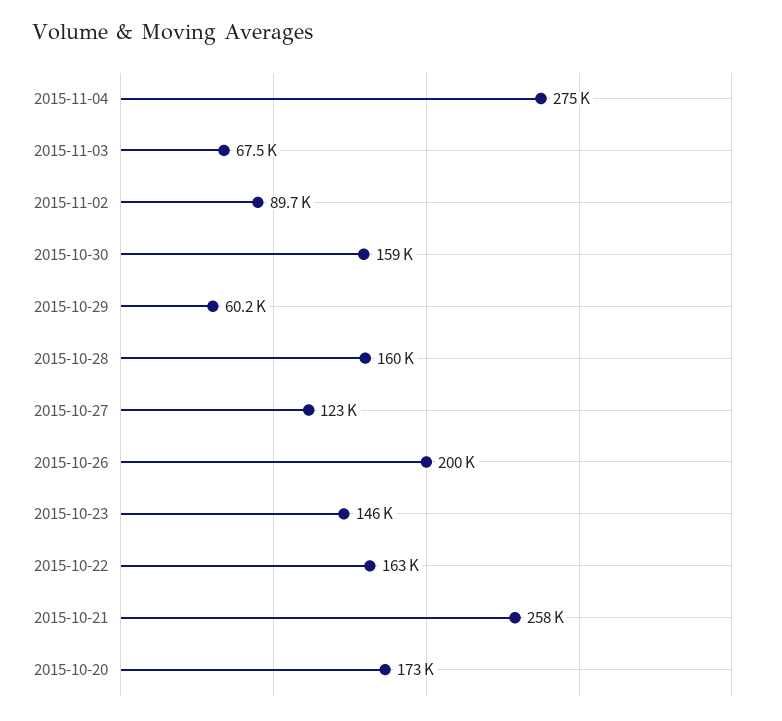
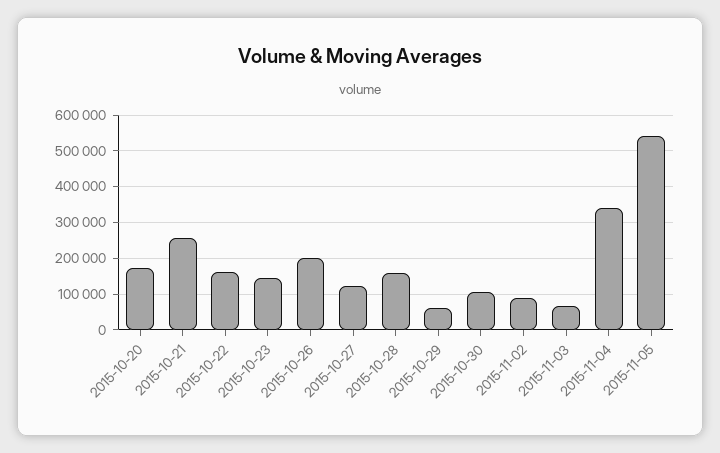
2015-11-04: 275000 -> 340000
2015-10-30: 159000 -> 100000
2015-11-05: none -> 540000

